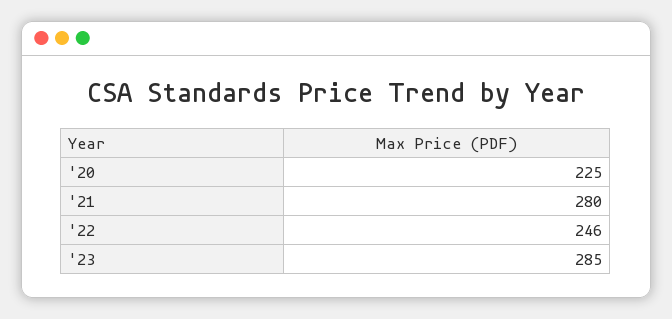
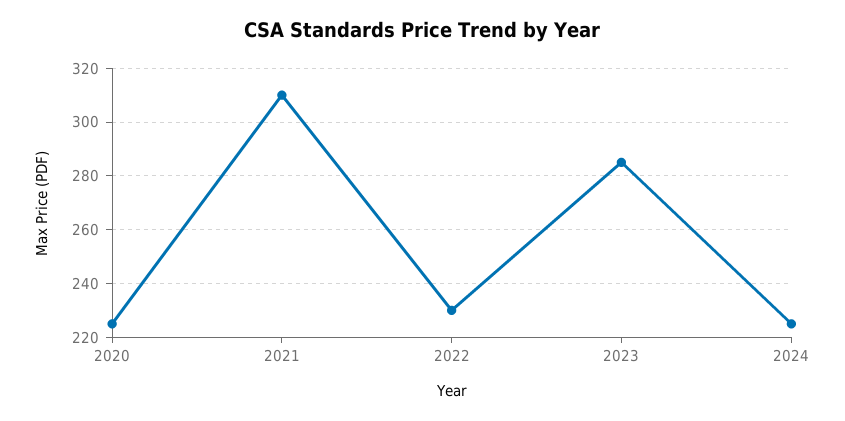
'21: 280 -> 310
'22: 246 -> 230
2024: none -> 225

